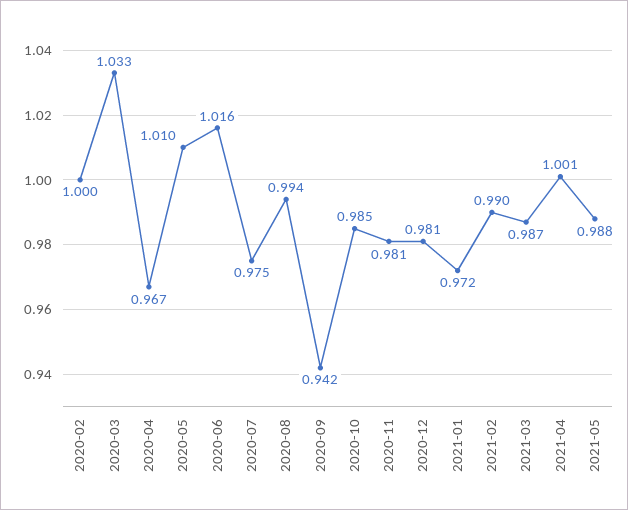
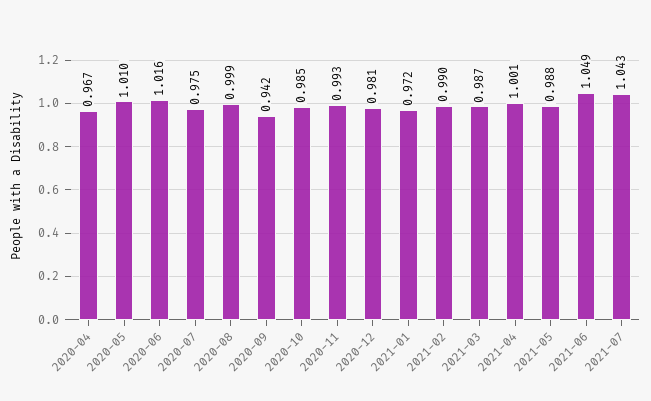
2020-02: 1 -> none
2020-03: 1.033 -> none
2020-08: 0.994 -> 0.999
2020-11: 0.981 -> 0.993
2021-06: none -> 1.049
2021-07: none -> 1.043

